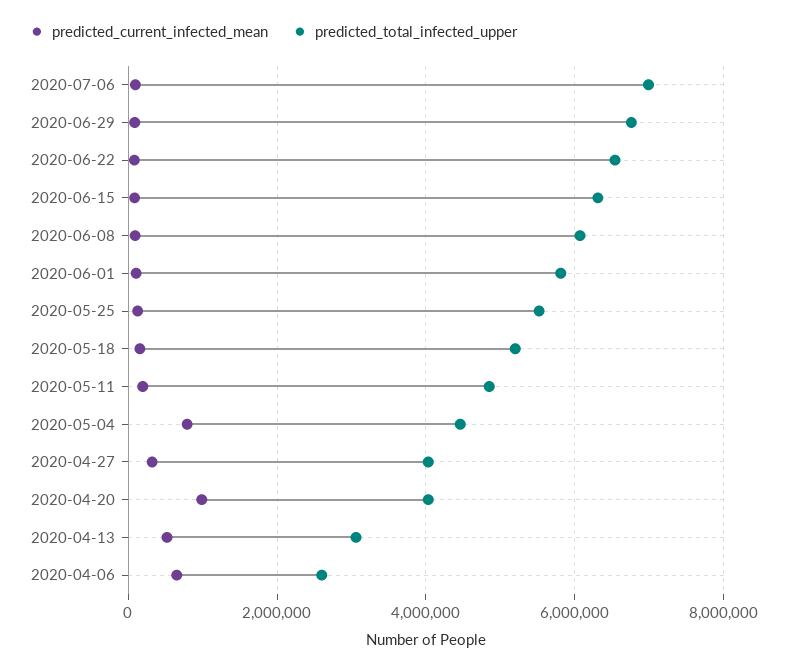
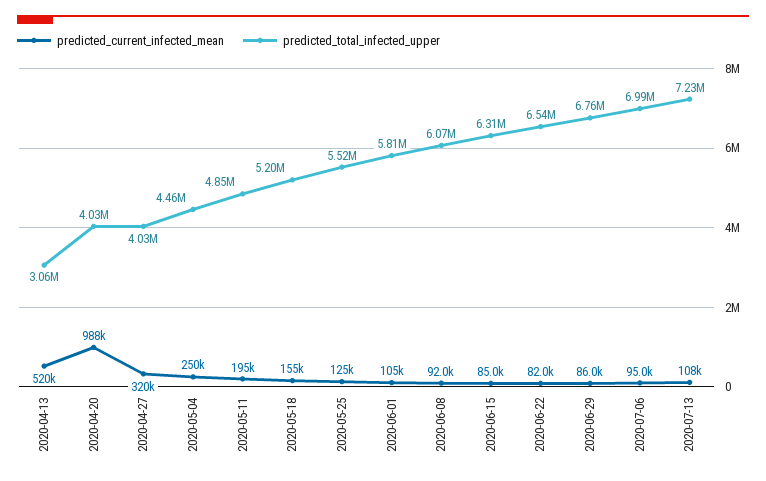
predicted_current_infected_mean, 2020-05-04: 800000 -> 250000
predicted_current_infected_mean, 2020-04-06: 600000 -> none
predicted_total_infected_upper, 2020-04-06: 2600000 -> none
predicted_current_infected_mean, 2020-07-13: none -> 108000
predicted_total_infected_upper, 2020-07-13: none -> 7230000

